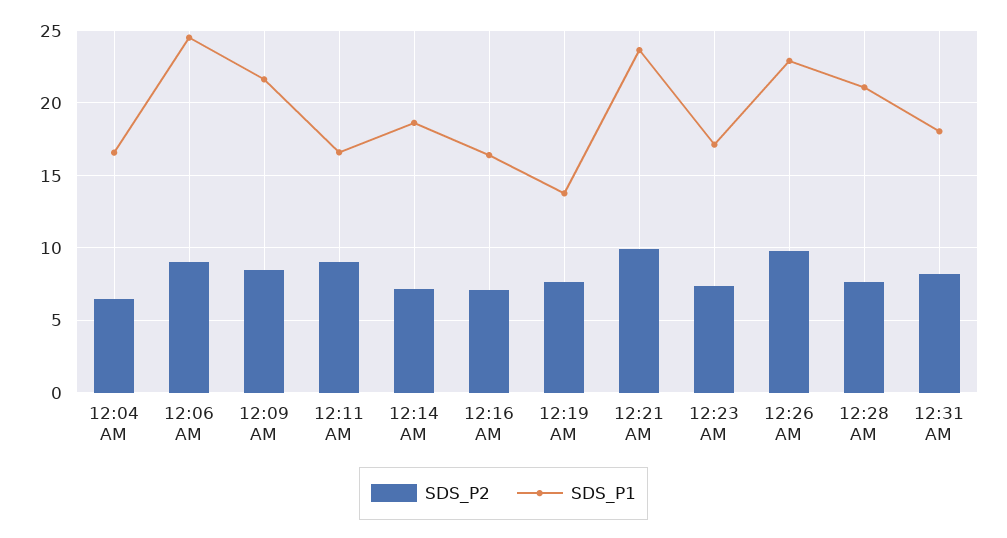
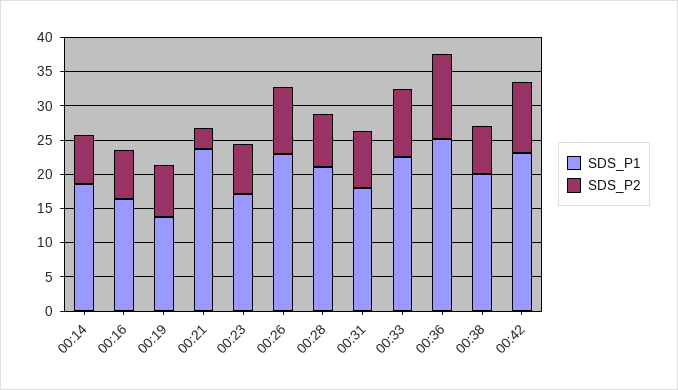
SDS_P2, 12:04 AM: 6.5 -> none
SDS_P1, 12:04 AM: 16.5 -> none
SDS_P2, 12:06 AM: 9 -> none
SDS_P1, 12:06 AM: 24.5 -> none
SDS_P2, 12:09 AM: 8.5 -> none
SDS_P1, 12:09 AM: 21.5 -> none
SDS_P2, 12:11 AM: 9 -> none
SDS_P1, 12:11 AM: 16.5 -> none
SDS_P2, 12:21 AM: 10 -> 2.5
SDS_P1, 00:33: none -> 22.5
SDS_P2, 00:33: none -> 10
SDS_P1, 00:36: none -> 25
SDS_P2, 00:36: none -> 12.5
SDS_P1, 00:38: none -> 20
SDS_P2, 00:38: none -> 7.5
SDS_P1, 00:42: none -> 22.5
SDS_P2, 00:42: none -> 10

